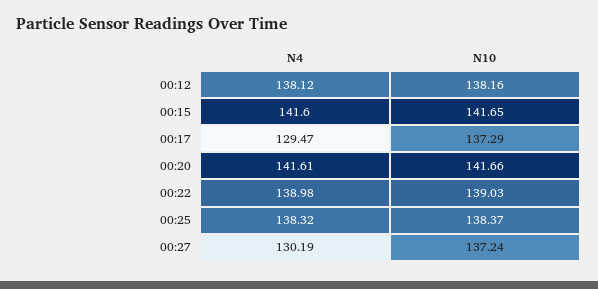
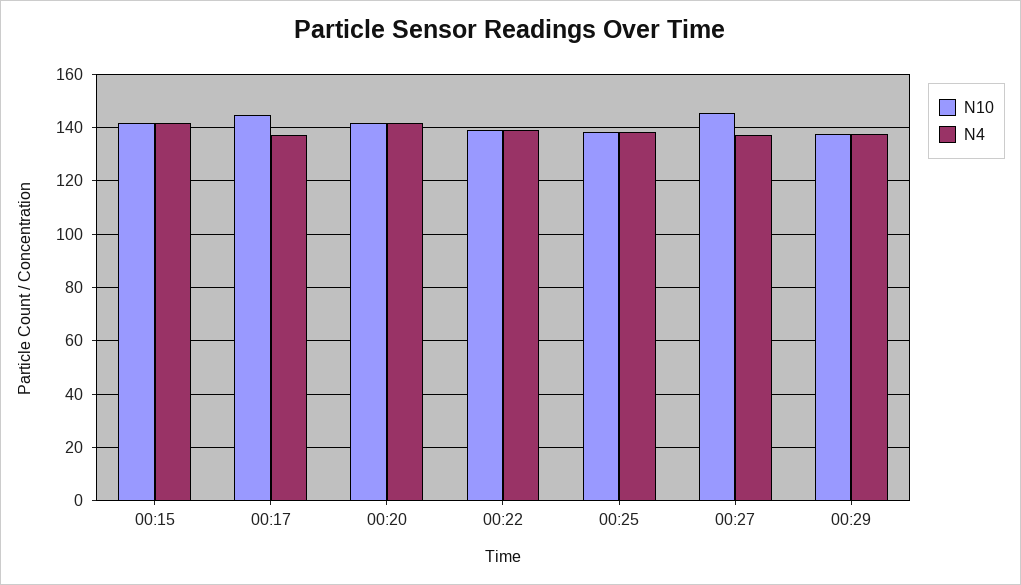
N4, 00:12: 138.12 -> none
N10, 00:12: 138.16 -> none
N4, 00:17: 129.47 -> 137.5
N10, 00:17: 137.29 -> 145
N4, 00:27: 130.19 -> 137.5
N10, 00:27: 137.24 -> 145
N10, 00:29: none -> 137.5
N4, 00:29: none -> 137.5

